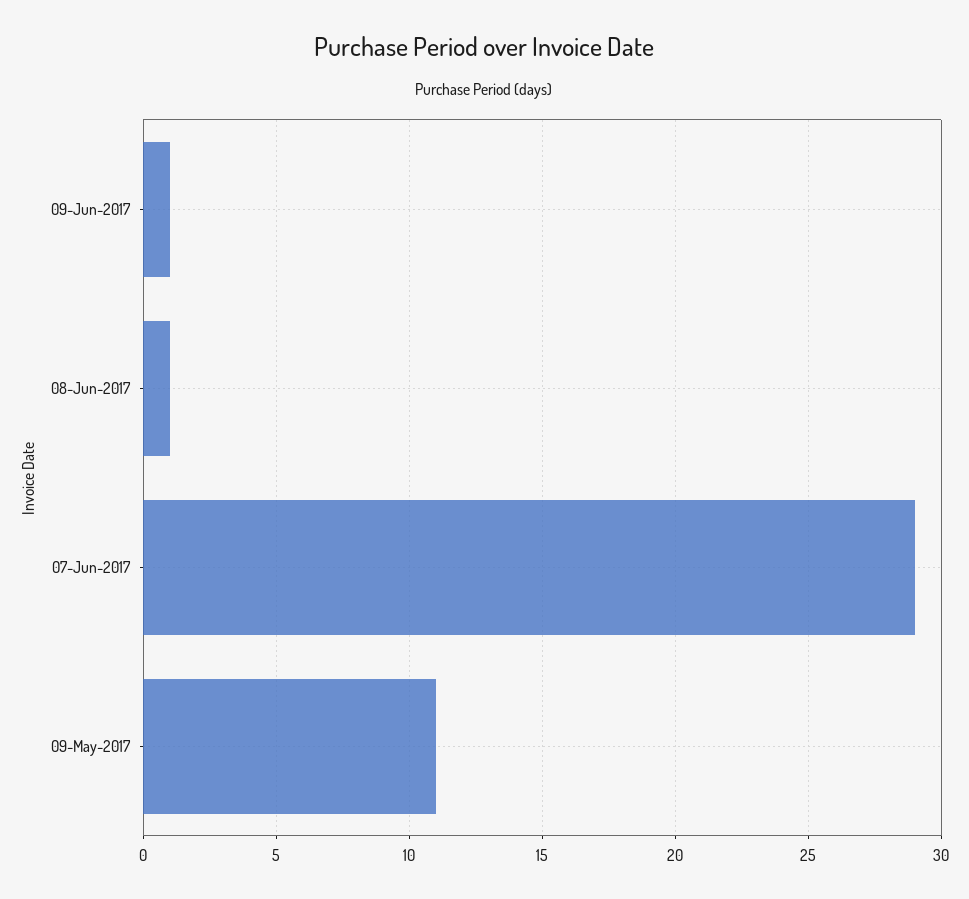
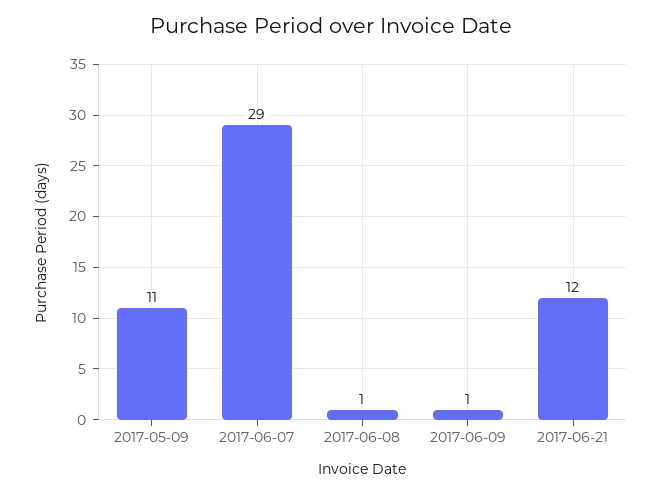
2017-06-21: none -> 12

